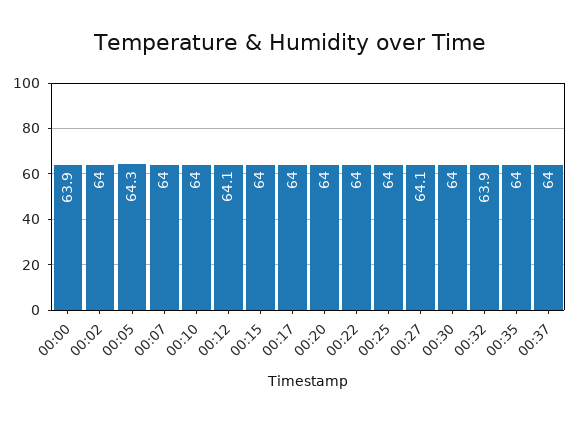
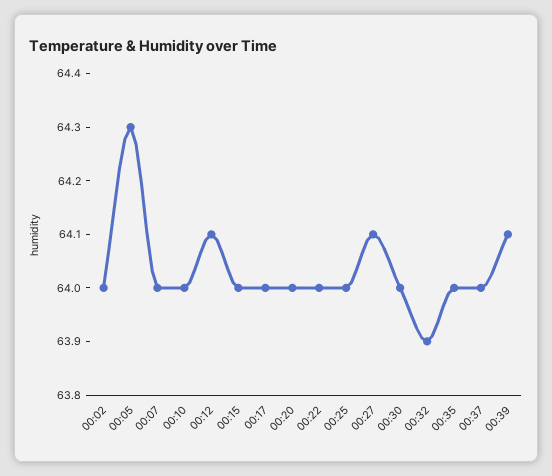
00:00: 63.9 -> none
00:39: none -> 64.1

